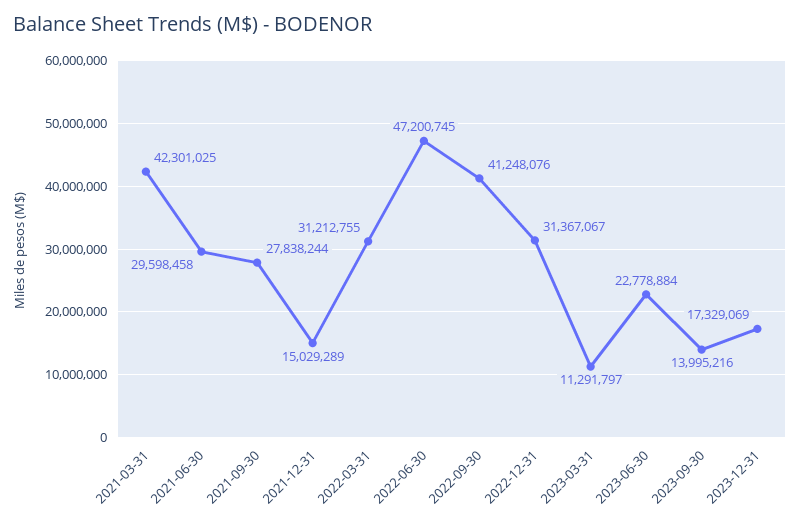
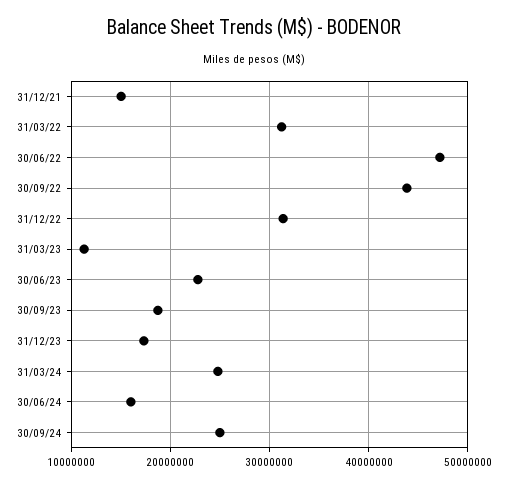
2021-03-31: 42301025 -> none
2021-06-30: 29598458 -> none
2021-09-30: 27838244 -> none
2022-09-30: 41248076 -> 44000000
2023-09-30: 13995216 -> 19000000
31/03/24: none -> 25000000
30/06/24: none -> 16000000
30/09/24: none -> 25000000

